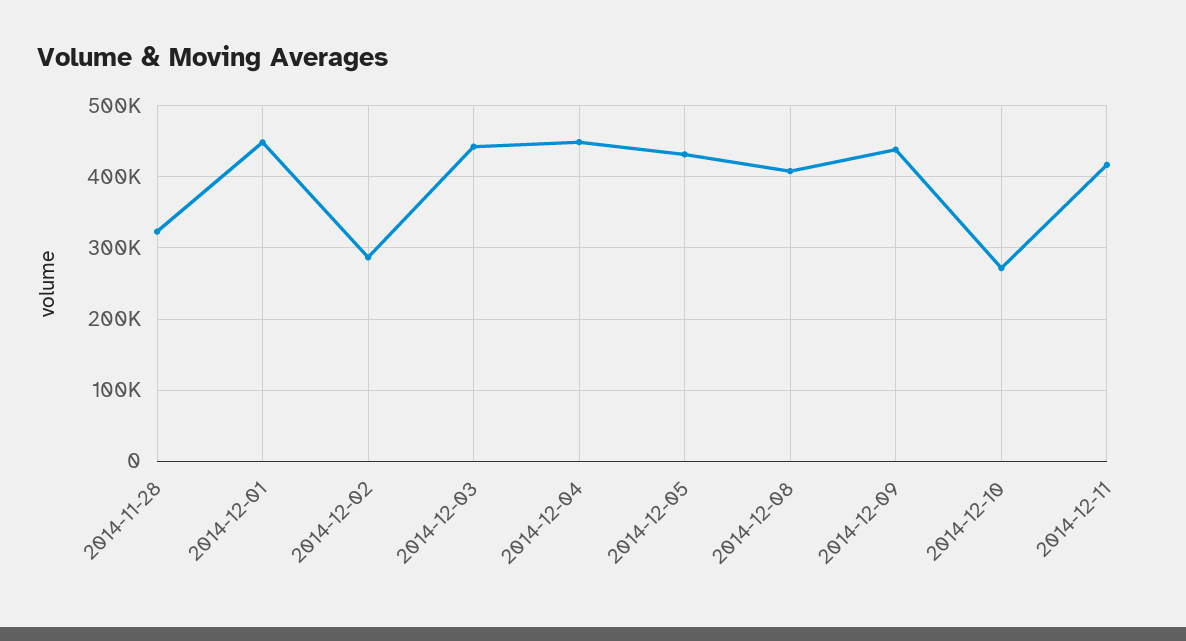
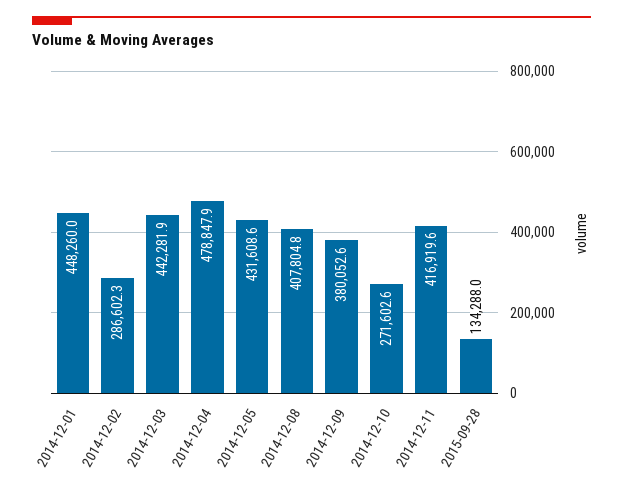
2014-11-28: 320000 -> none
2014-12-04: 450000 -> 478847.9
2014-12-09: 440000 -> 380052.6
2015-09-28: none -> 134288

